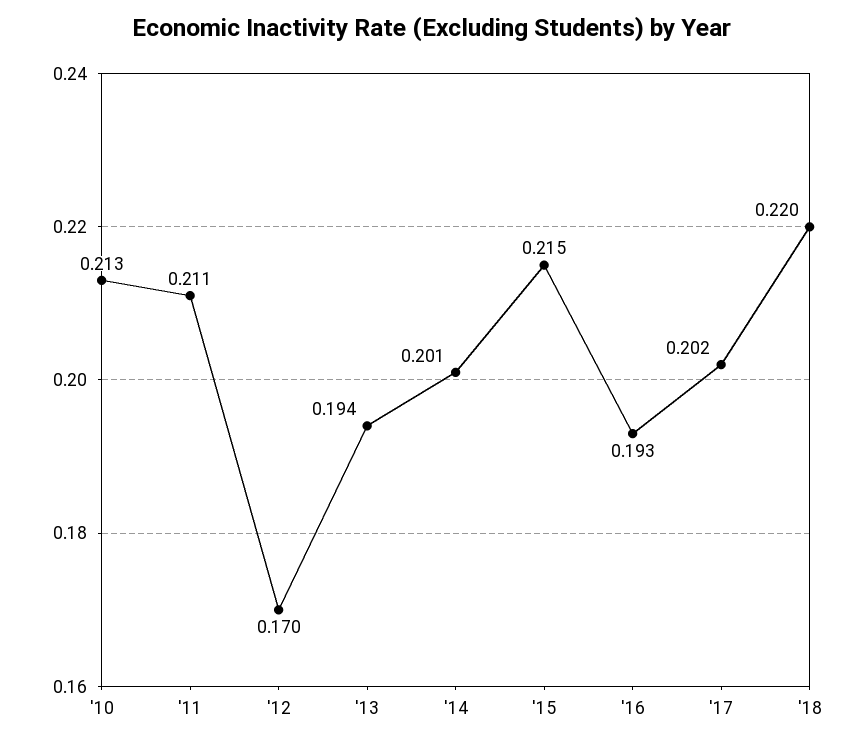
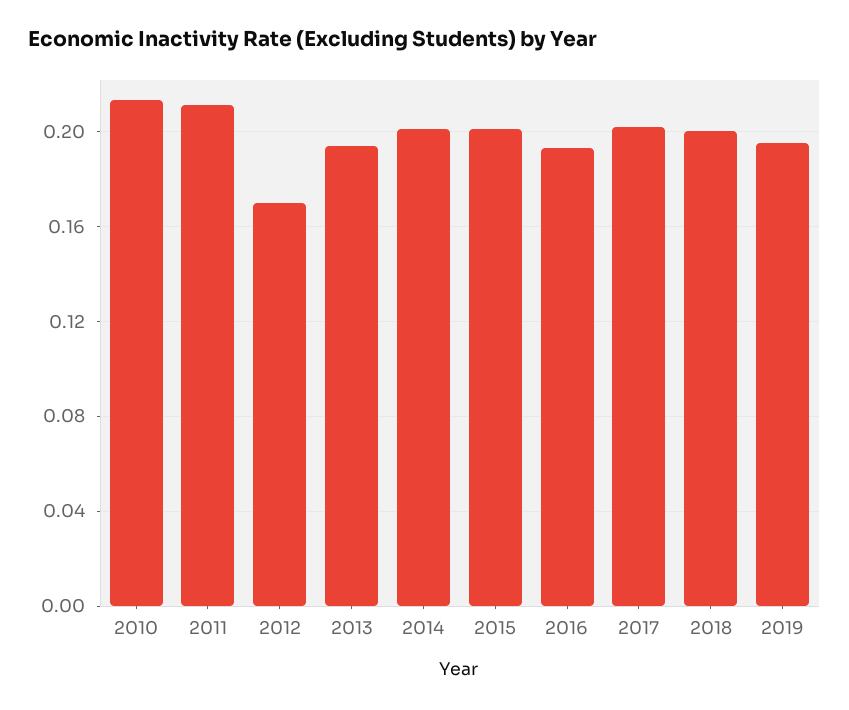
'15: 0.215 -> 0.2
'18: 0.22 -> 0.2
2019: none -> 0.195

